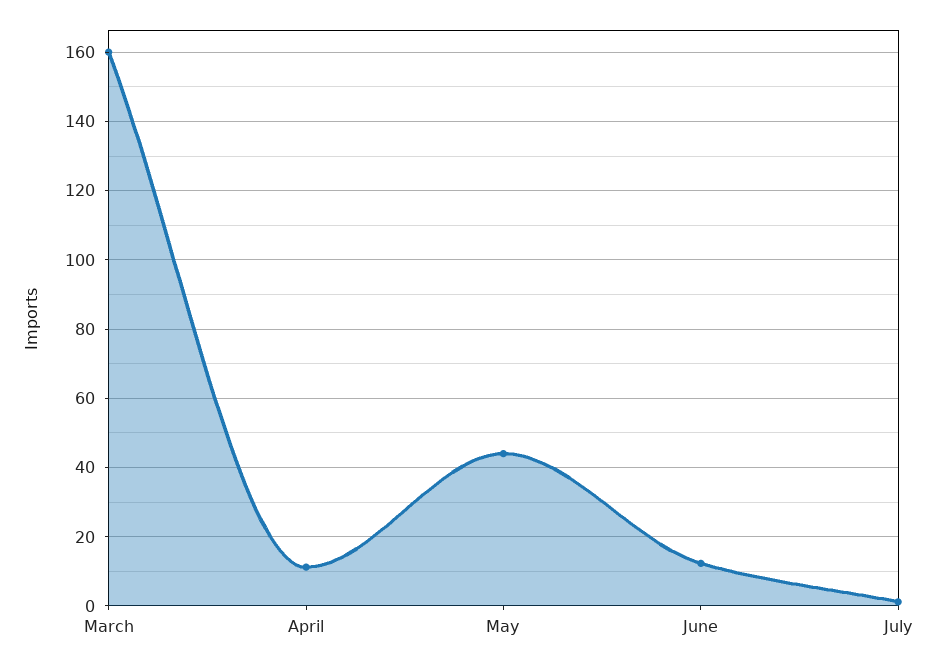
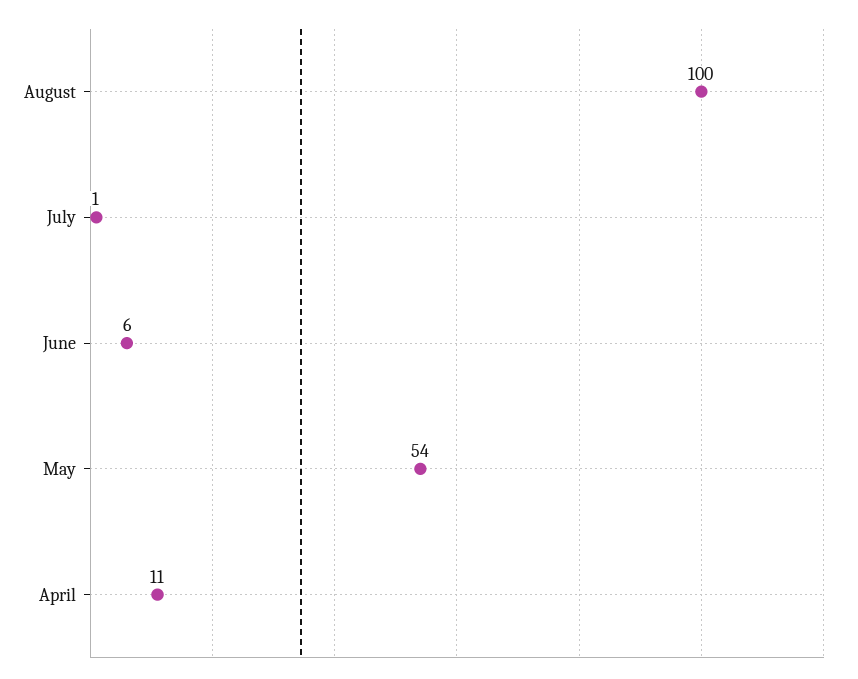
March: 160 -> none
May: 44 -> 54
June: 12 -> 6
August: none -> 100

